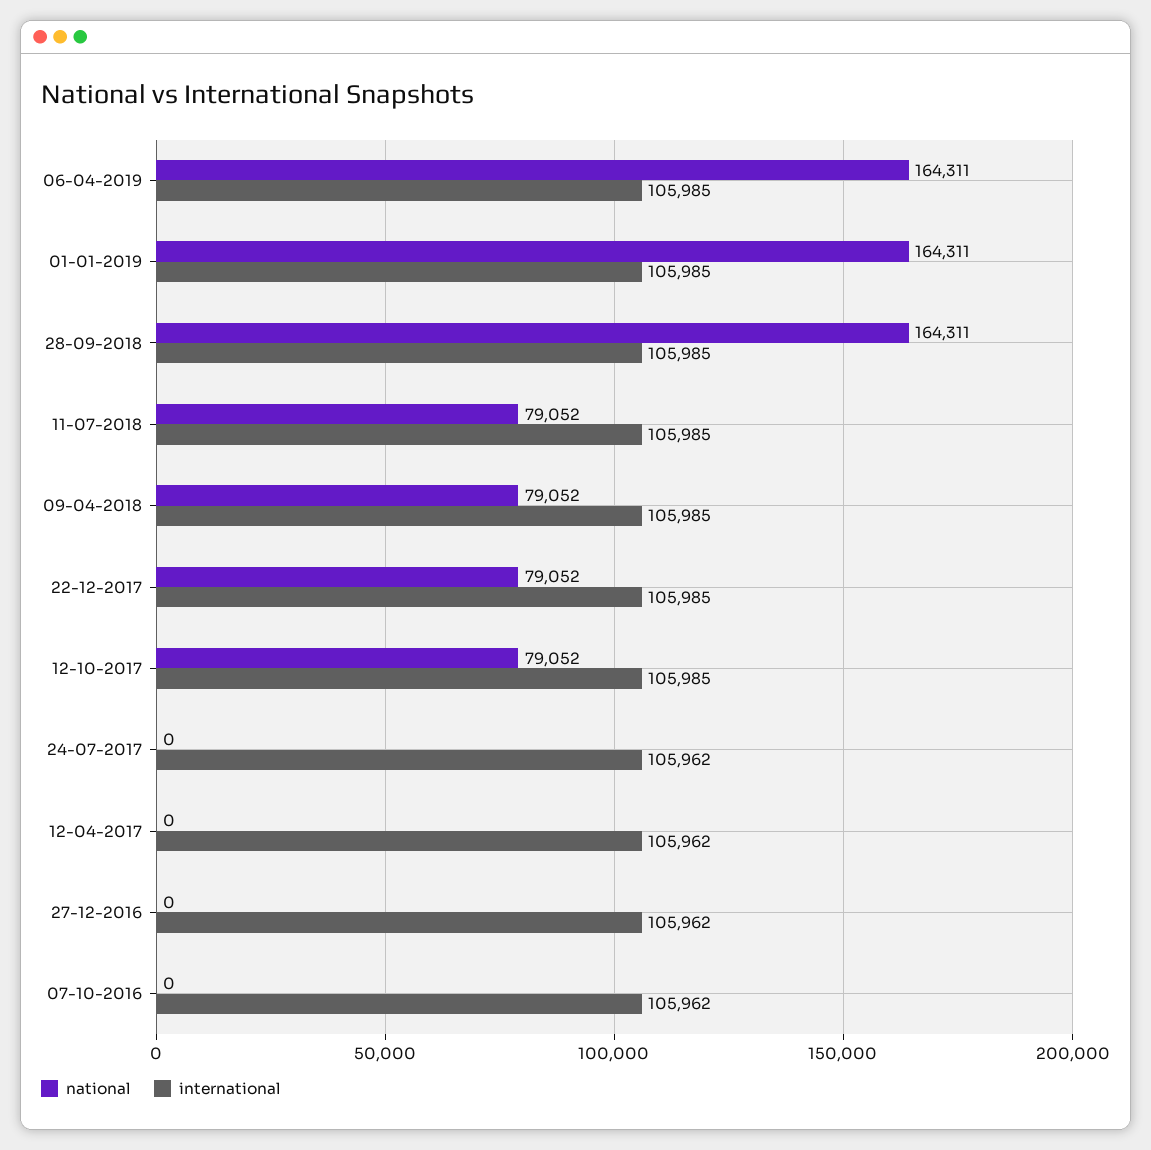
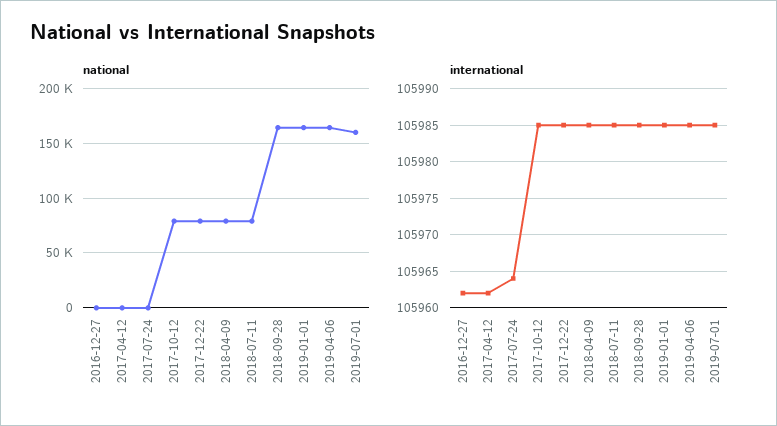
international, 24-07-2017: 105962 -> 105964
national, 07-10-2016: 0 -> none
international, 07-10-2016: 105962 -> none
national, 2019-07-01: none -> 160000
international, 2019-07-01: none -> 105985

